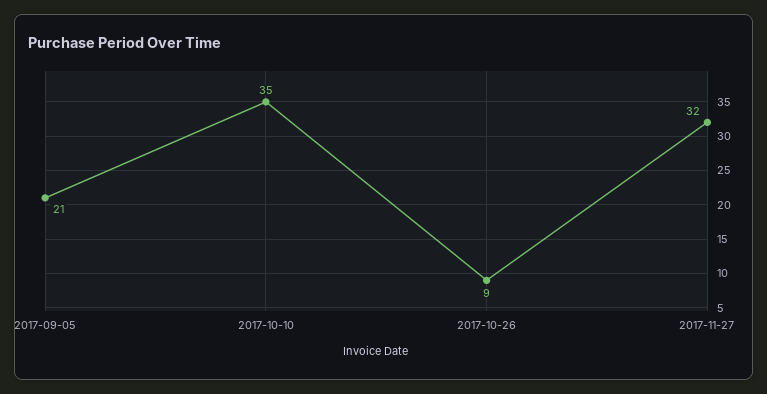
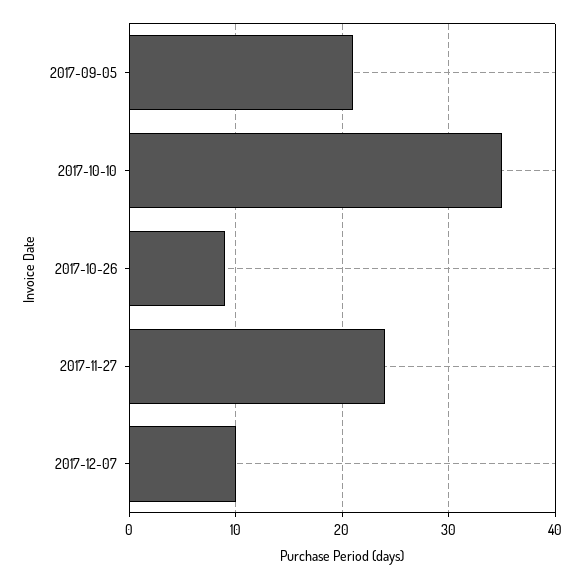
2017-11-27: 32 -> 24
2017-12-07: none -> 10

